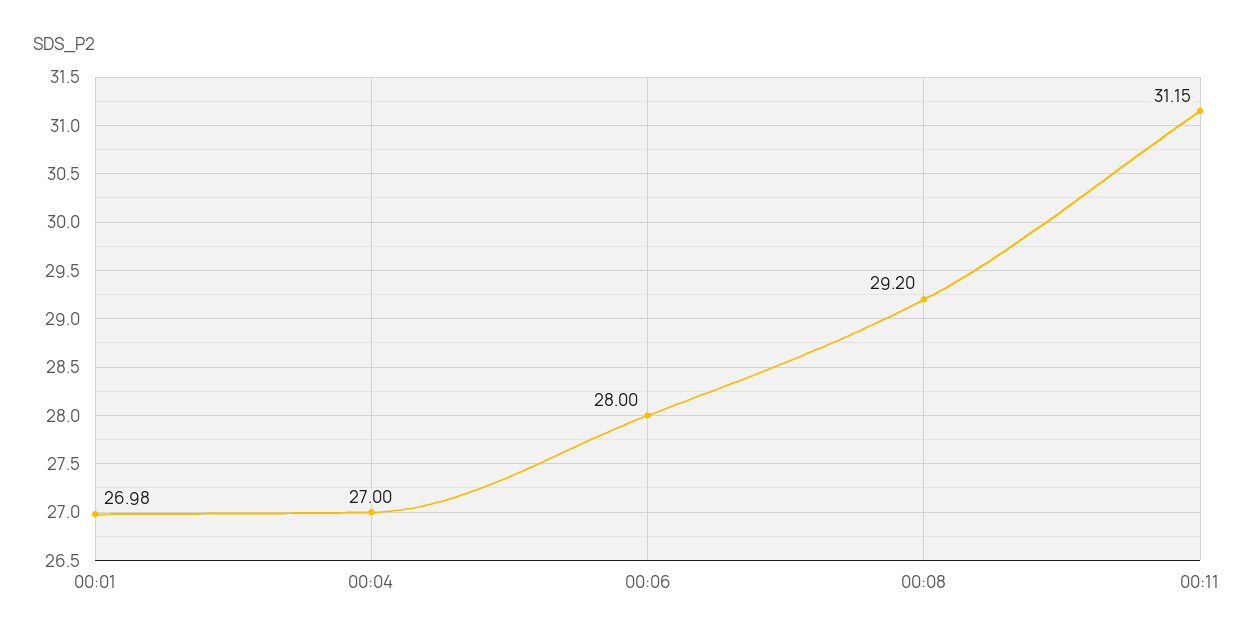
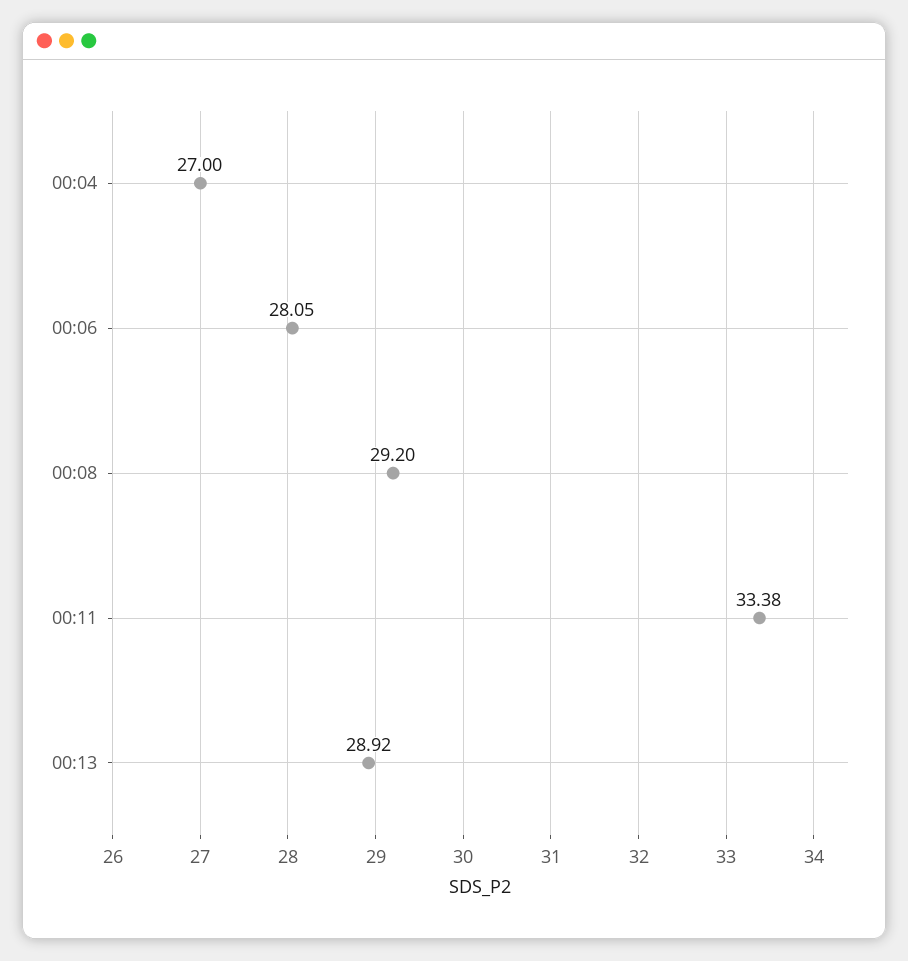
00:01: 26.98 -> none
00:06: 28 -> 28.05
00:11: 31.15 -> 33.38
00:13: none -> 28.92

